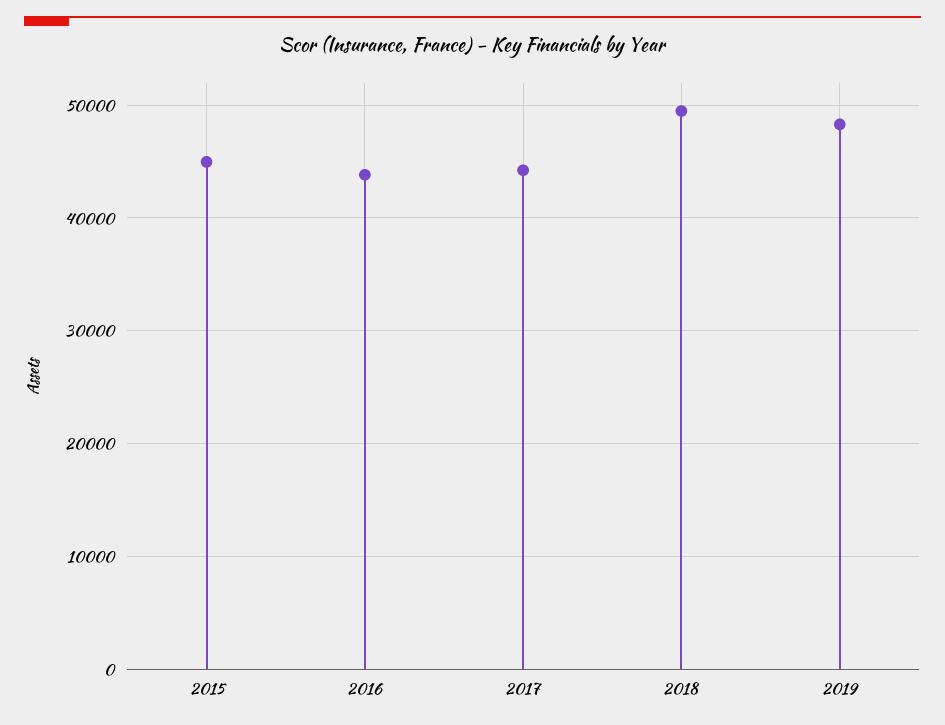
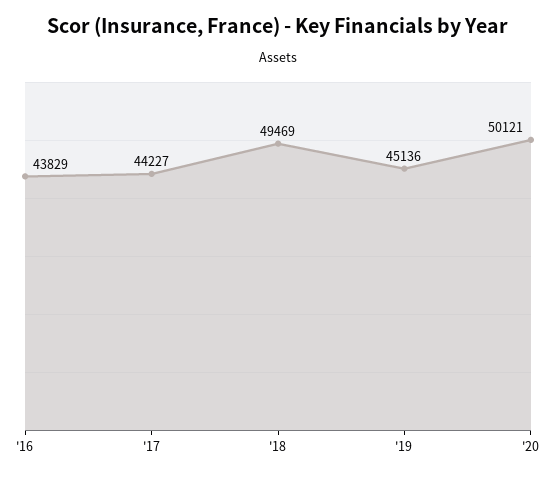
2015: 45000 -> none
2019: 48000 -> 45136
'20: none -> 50121

